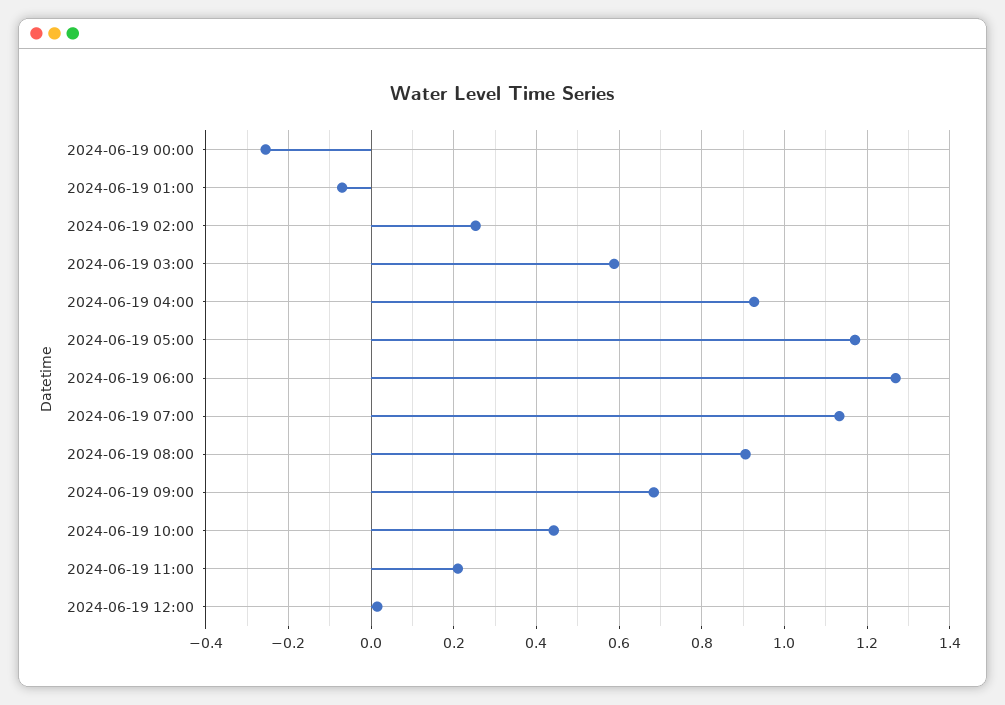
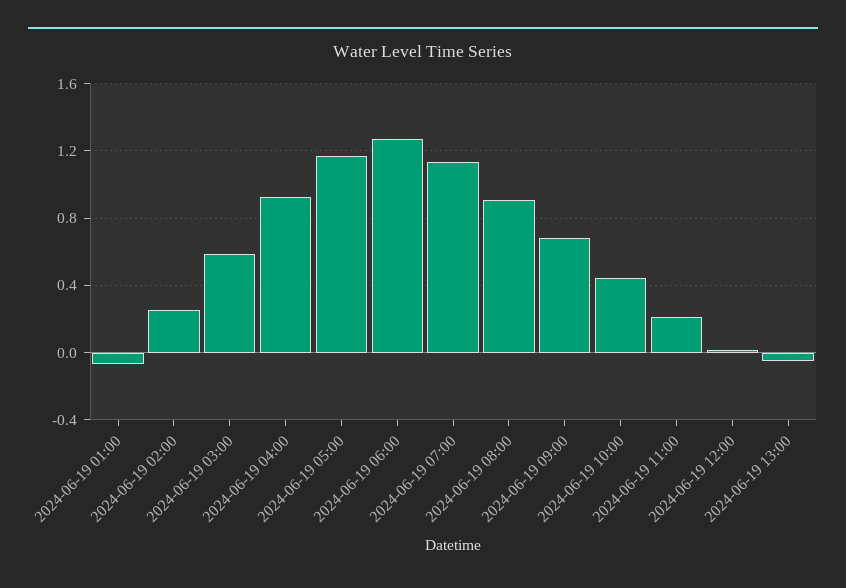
2024-06-19 00:00: -0.26 -> none
2024-06-19 13:00: none -> -0.05

